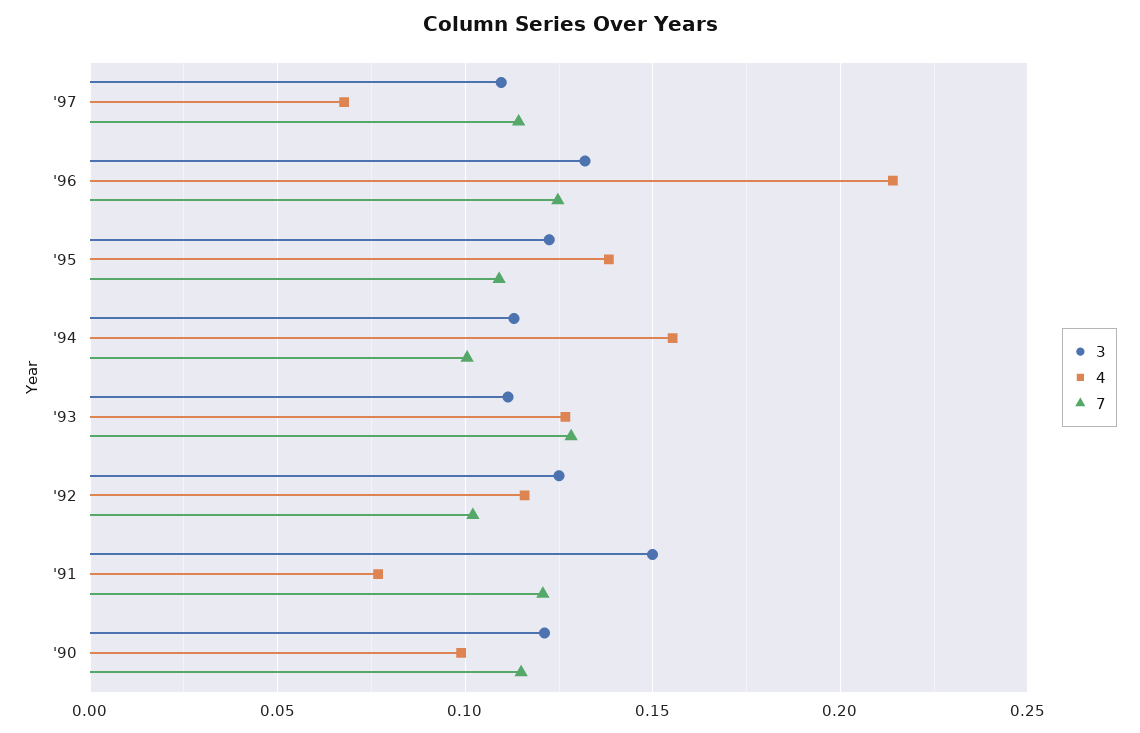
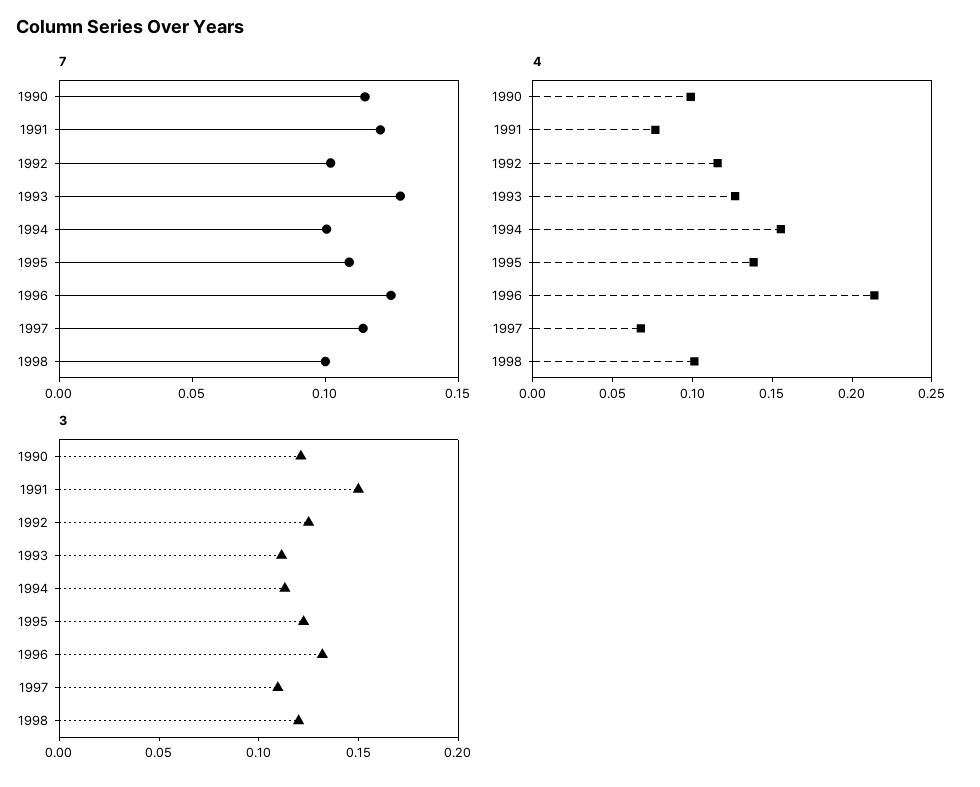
7, 1998: none -> 0.1
4, 1998: none -> 0.1
3, 1998: none -> 0.12

